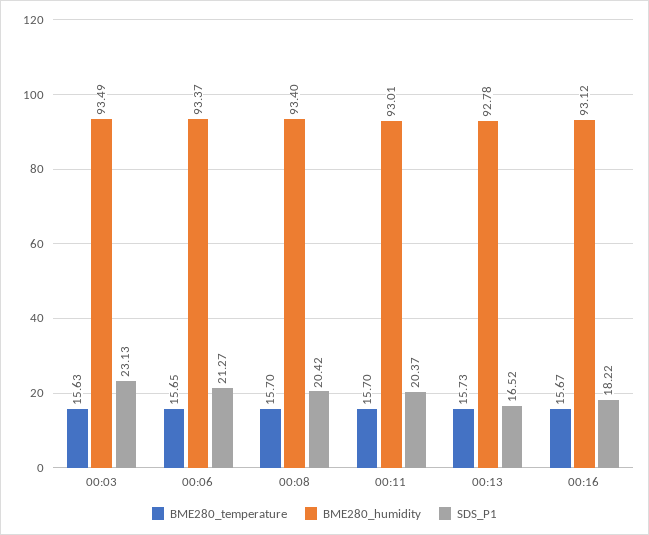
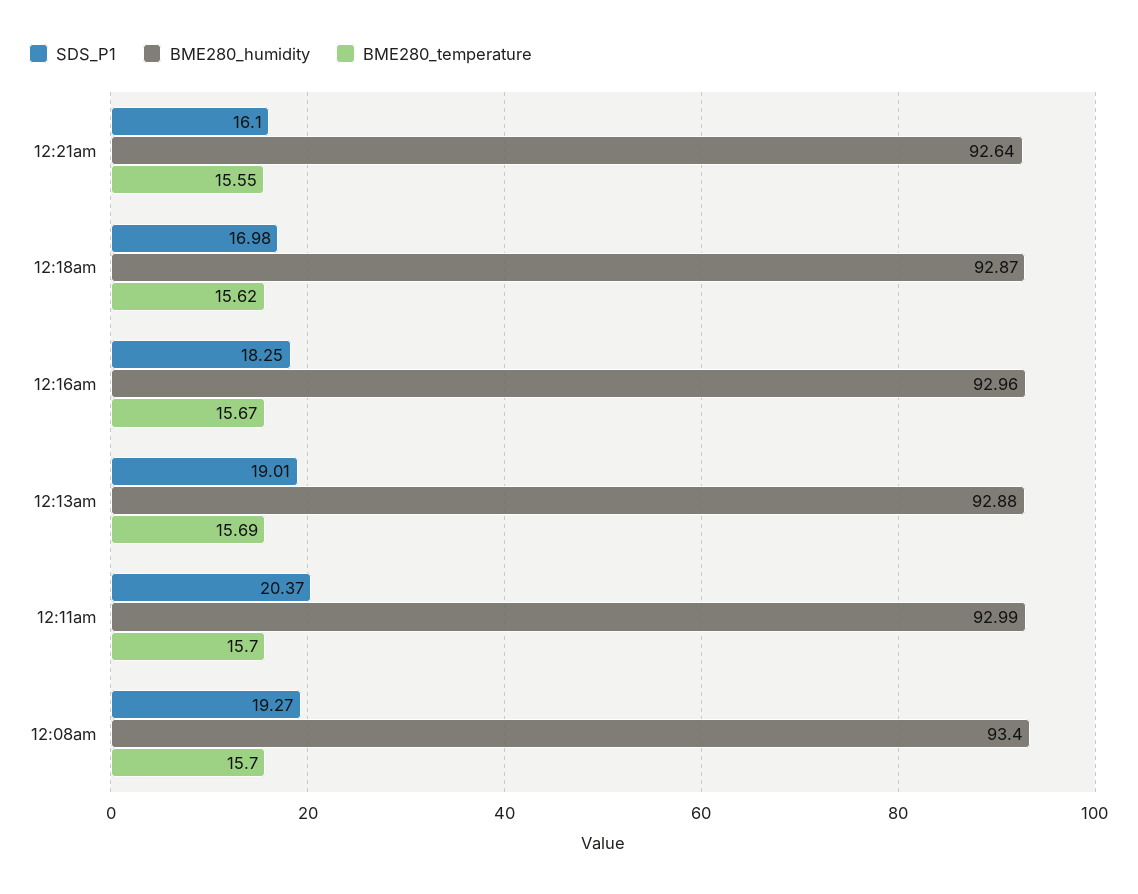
BME280_temperature, 00:03: 15.63 -> none
BME280_humidity, 00:03: 93.49 -> none
SDS_P1, 00:03: 23.13 -> none
BME280_temperature, 00:06: 15.65 -> none
BME280_humidity, 00:06: 93.37 -> none
SDS_P1, 00:06: 21.27 -> none
SDS_P1, 00:08: 20.42 -> 19.27
BME280_humidity, 00:11: 93.01 -> 92.99
BME280_temperature, 00:13: 15.73 -> 15.69
BME280_humidity, 00:13: 92.78 -> 92.88
SDS_P1, 00:13: 16.52 -> 19.01
BME280_humidity, 00:16: 93.12 -> 92.96
SDS_P1, 00:16: 18.22 -> 18.25
SDS_P1, 12:21am: none -> 16.1
BME280_humidity, 12:21am: none -> 92.64
BME280_temperature, 12:21am: none -> 15.55
SDS_P1, 12:18am: none -> 16.98
BME280_humidity, 12:18am: none -> 92.87
BME280_temperature, 12:18am: none -> 15.62

